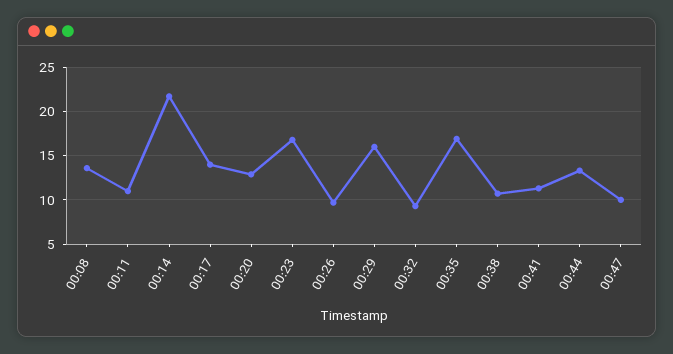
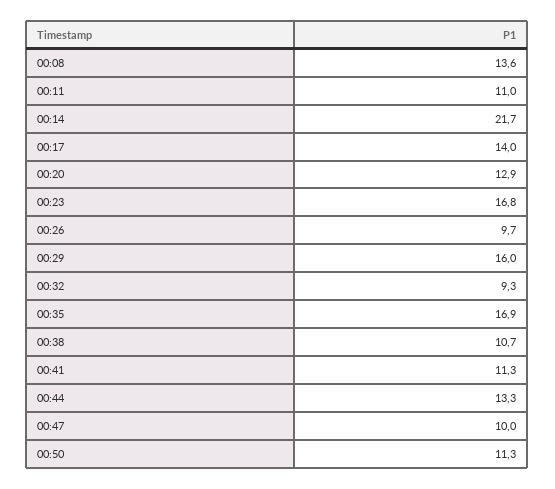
00:50: none -> 11.3

